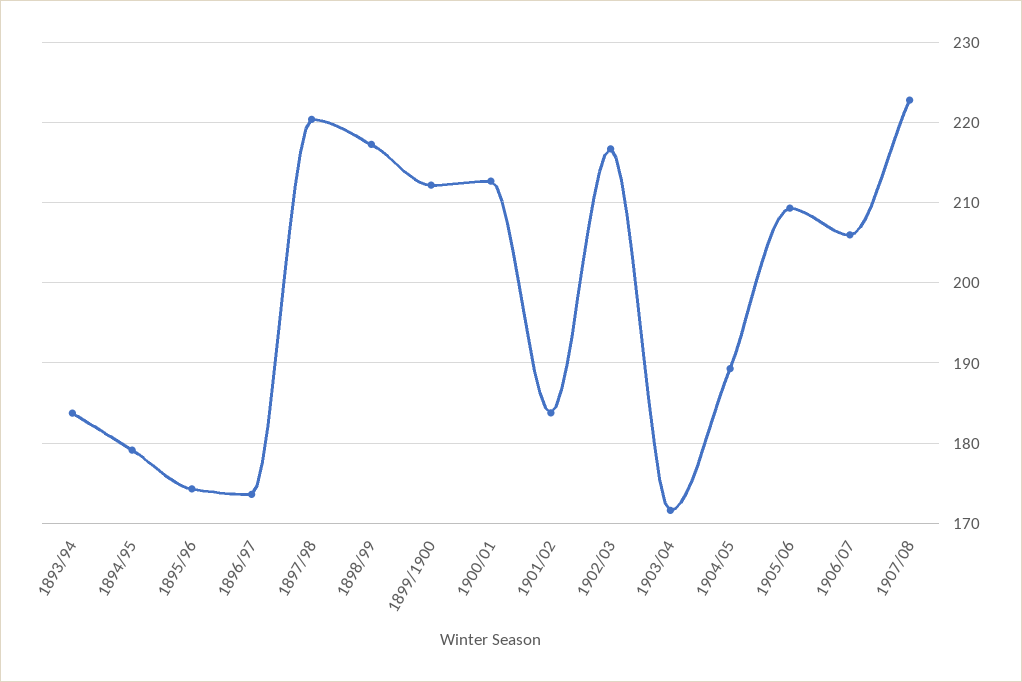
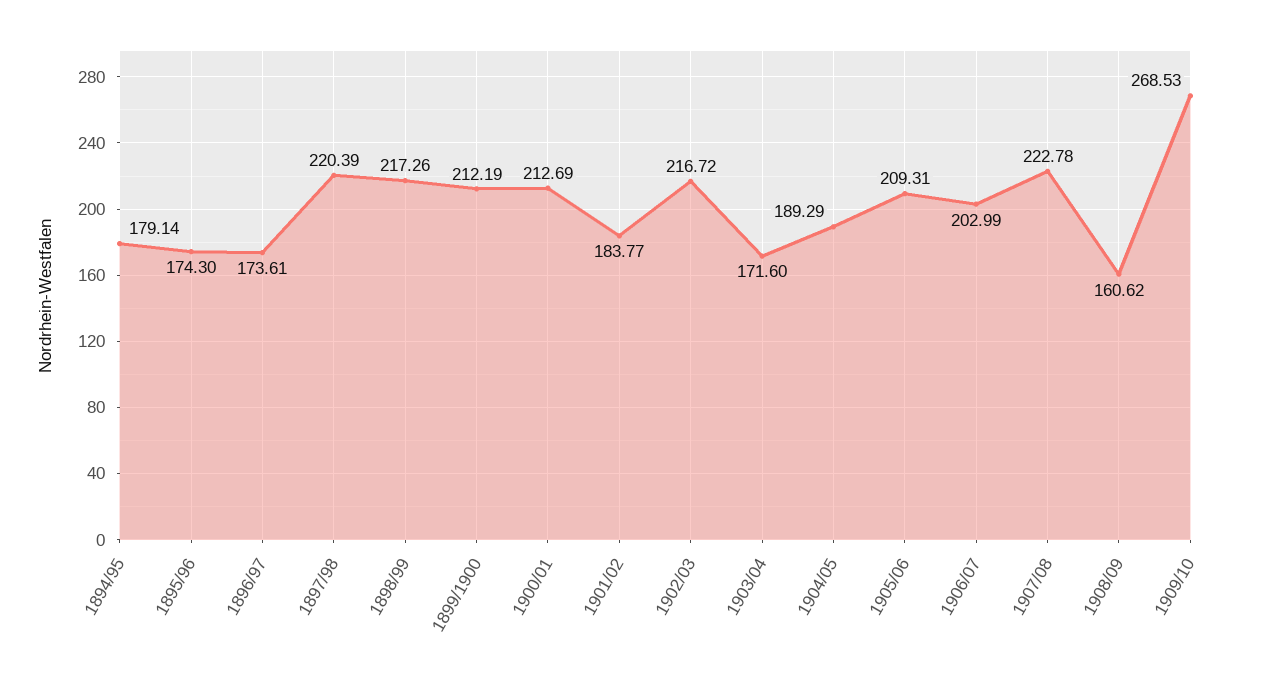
1893/94: 184 -> none
1906/07: 206 -> 202.99
1908/09: none -> 160.62
1909/10: none -> 268.53

